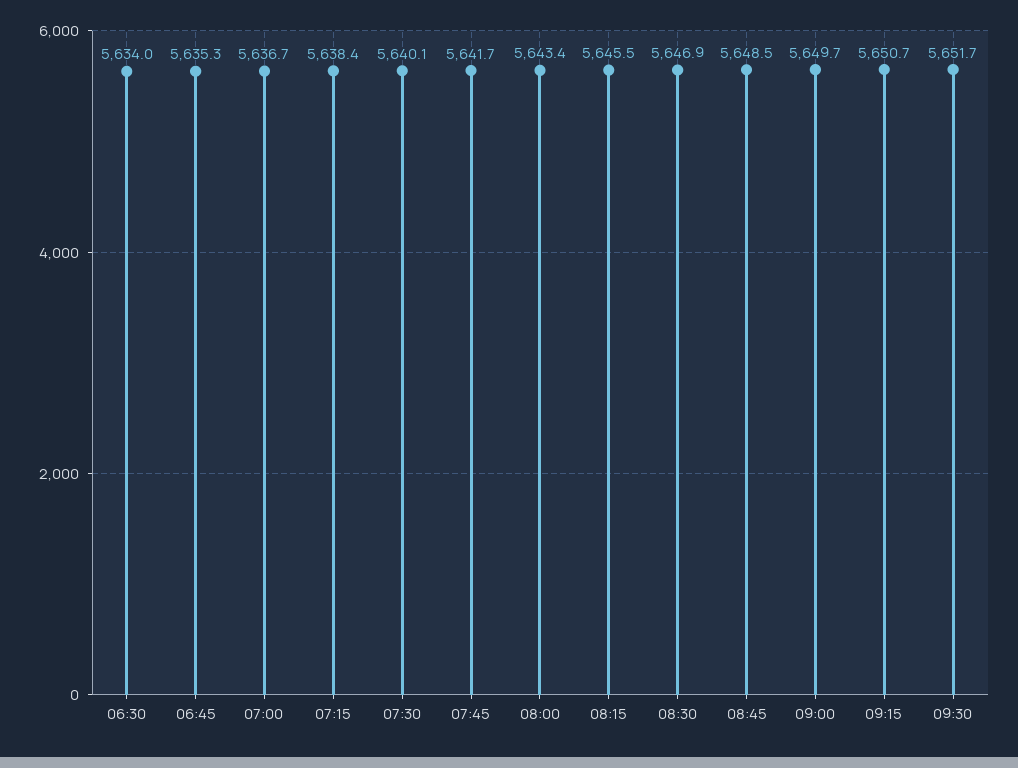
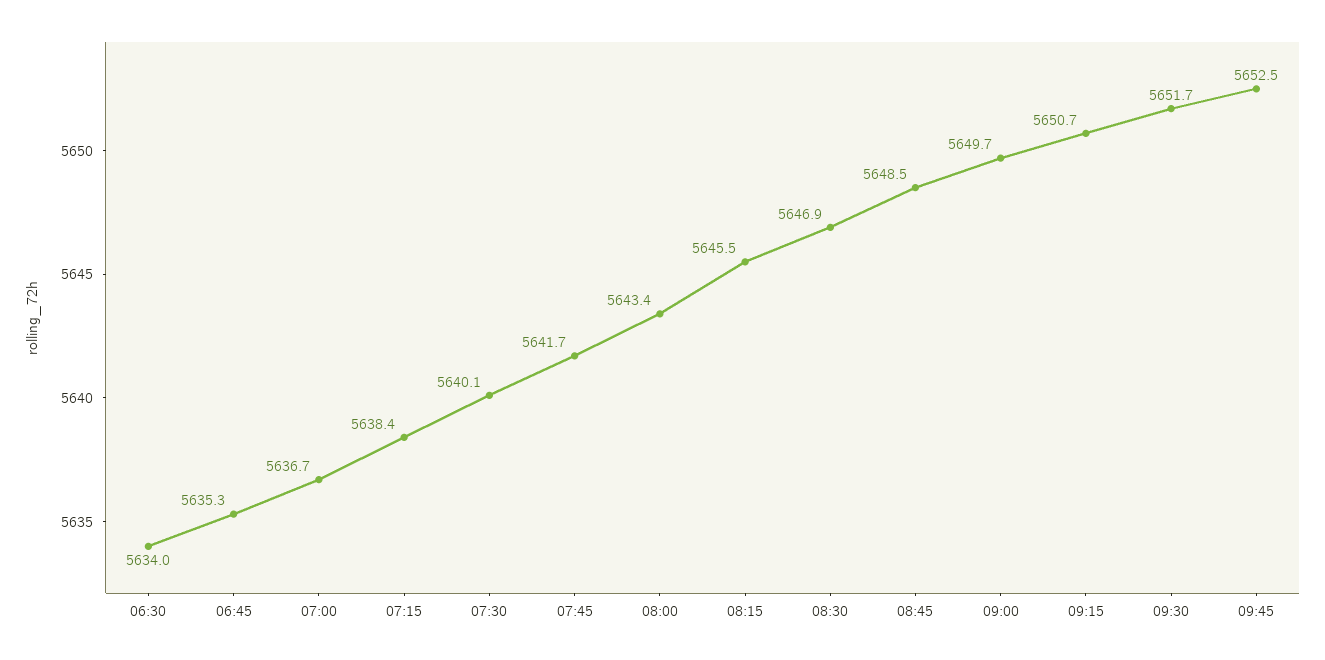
09:45: none -> 5652.5

